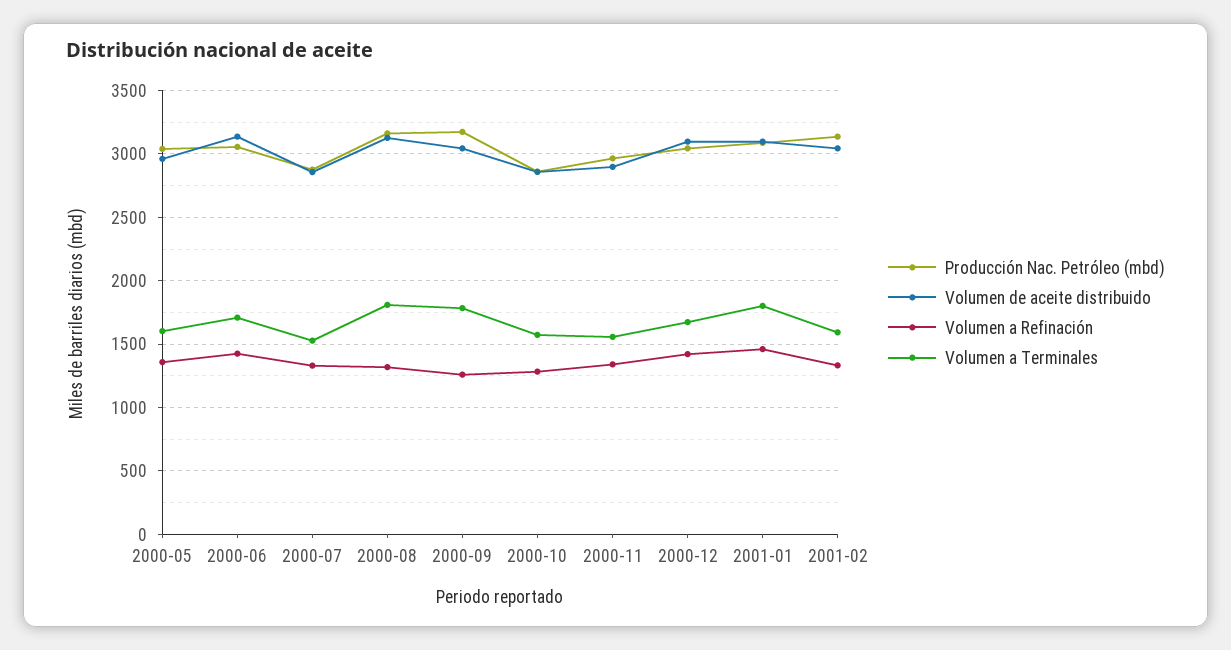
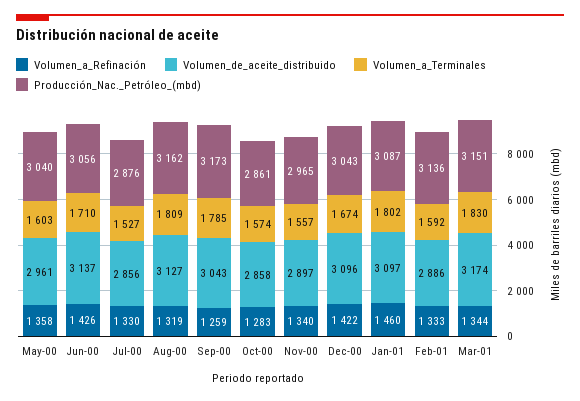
Volumen de aceite distribuido, 2001-02: 3050 -> 2886
Volumen a Refinación, Mar-01: none -> 1344
Volumen de aceite distribuido, Mar-01: none -> 3174
Volumen a Terminales, Mar-01: none -> 1830
Producción Nac. Petróleo (mbd), Mar-01: none -> 3151

